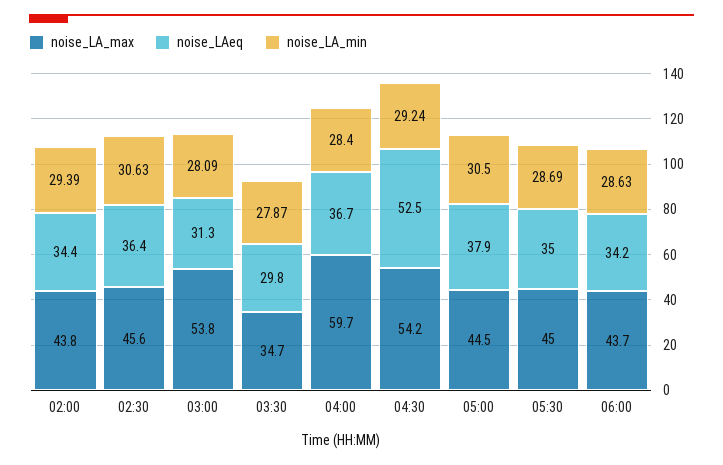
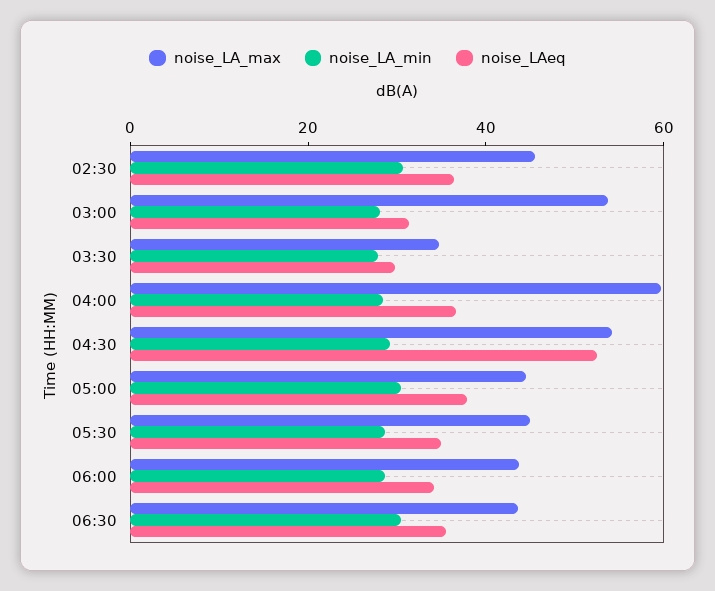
noise_LA_max, 02:00: 43.8 -> none
noise_LAeq, 02:00: 34.4 -> none
noise_LA_min, 02:00: 29.39 -> none
noise_LA_max, 06:30: none -> 45
noise_LA_min, 06:30: none -> 30
noise_LAeq, 06:30: none -> 35

